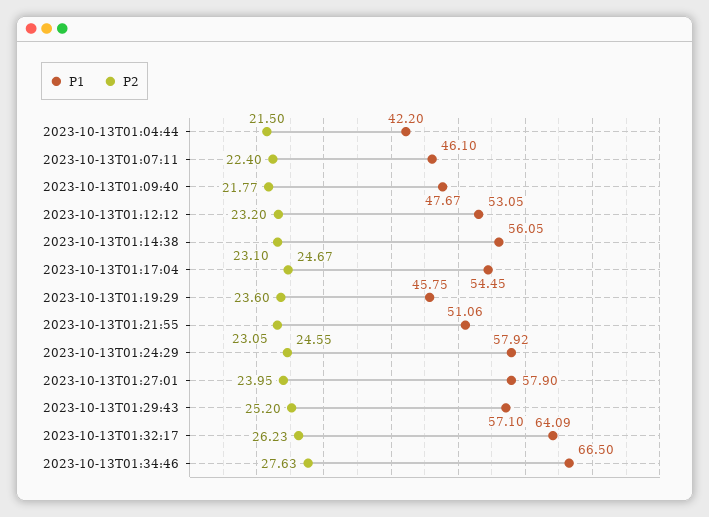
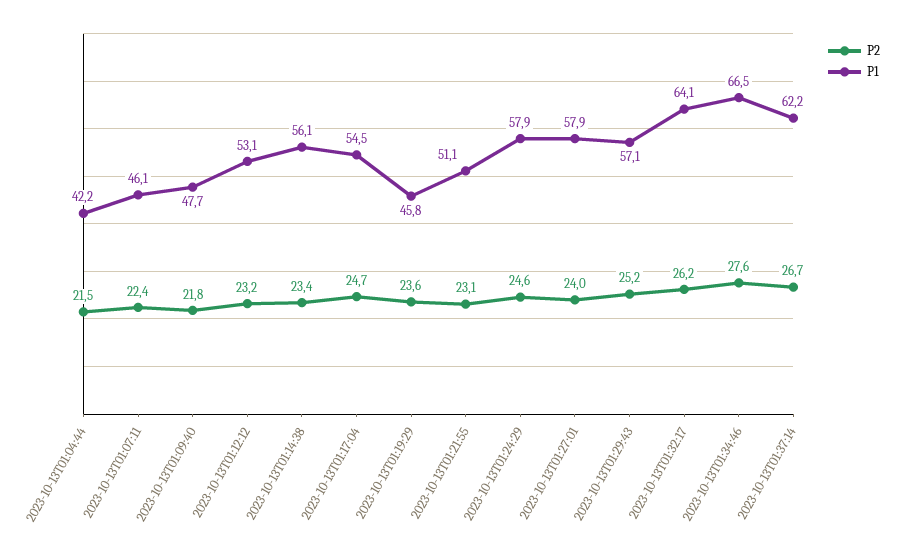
P2, 2023-10-13T01:14:38: 23.1 -> 23.4
P2, 2023-10-13T01:37:14: none -> 26.7
P1, 2023-10-13T01:37:14: none -> 62.2

